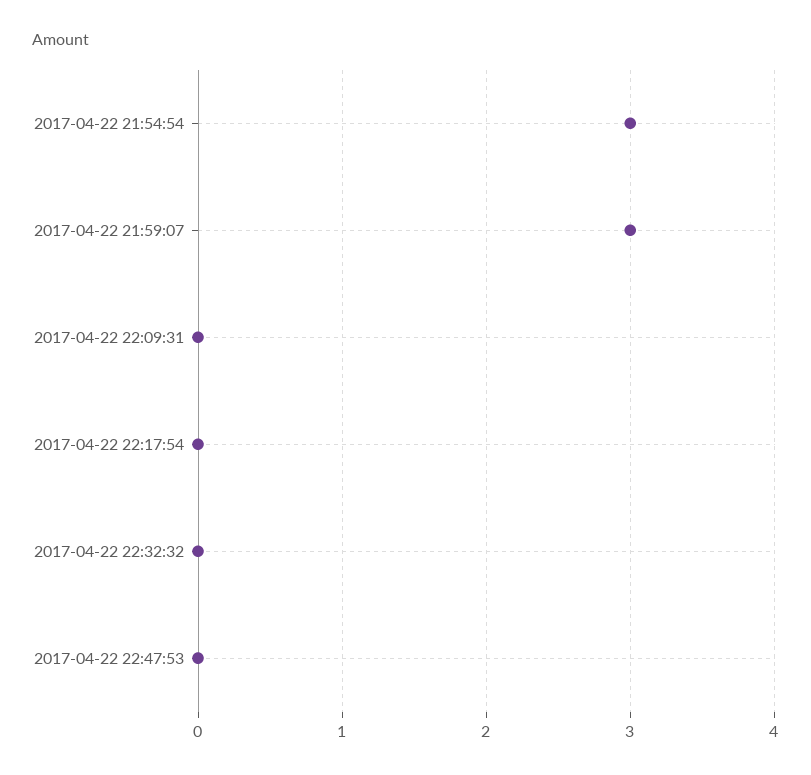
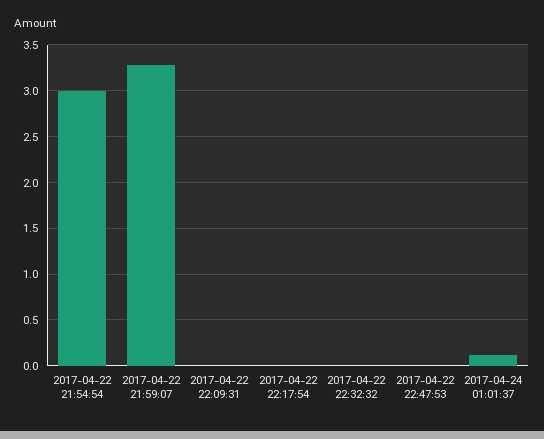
2017-04-22 21:59:07: 3 -> 3.3
2017-04-24 01:01:37: none -> 0.1

